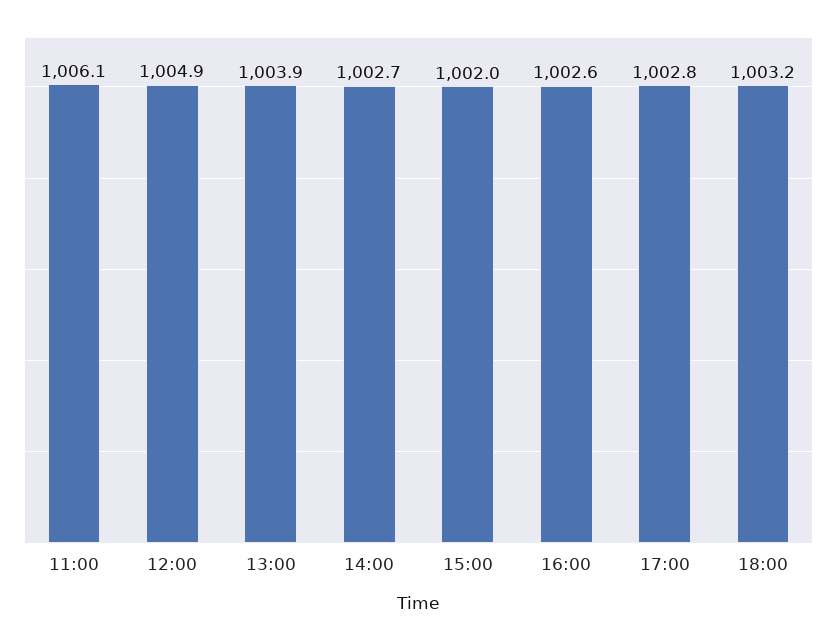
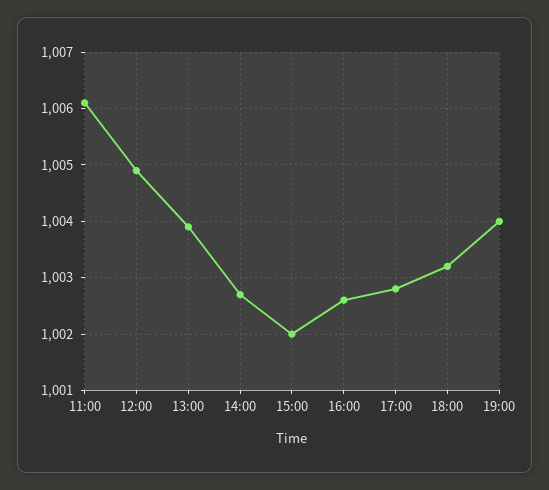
19:00: none -> 1004

